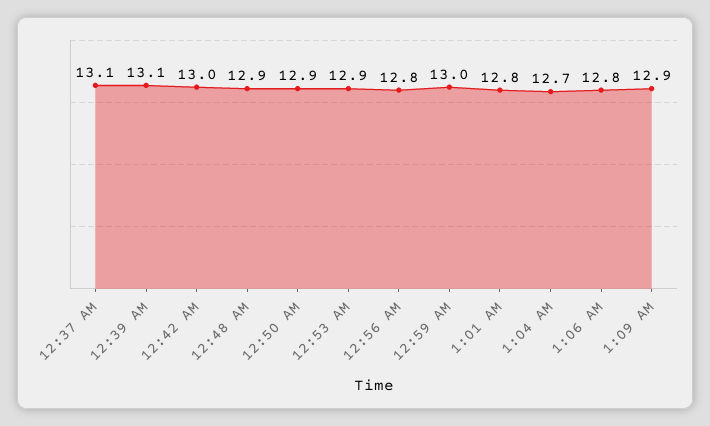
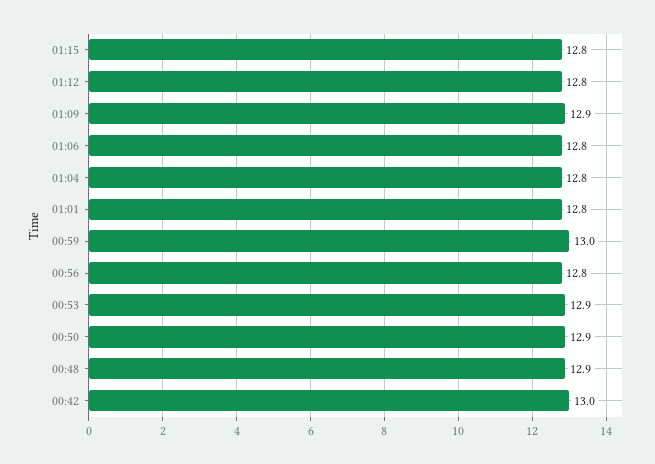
12:37 AM: 13.1 -> none
12:39 AM: 13.1 -> none
1:04 AM: 12.7 -> 12.8
01:15: none -> 12.8
01:12: none -> 12.8

